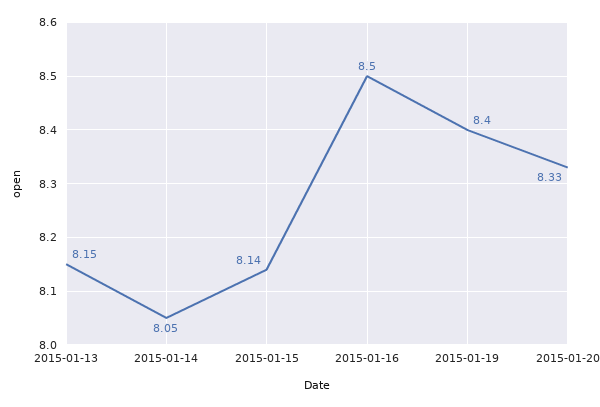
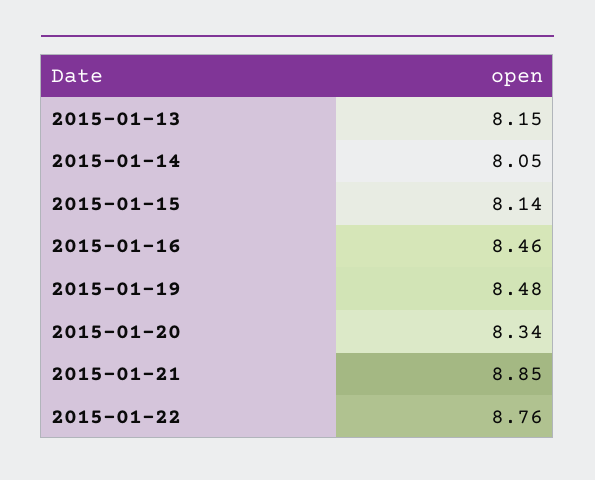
2015-01-16: 8.5 -> 8.46
2015-01-19: 8.4 -> 8.48
2015-01-20: 8.33 -> 8.34
2015-01-21: none -> 8.85
2015-01-22: none -> 8.76

